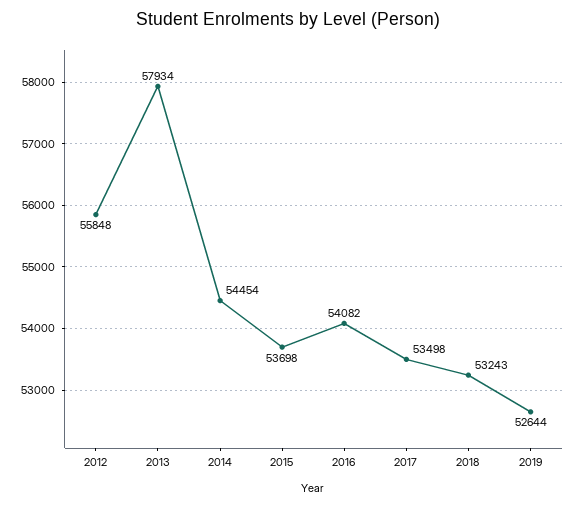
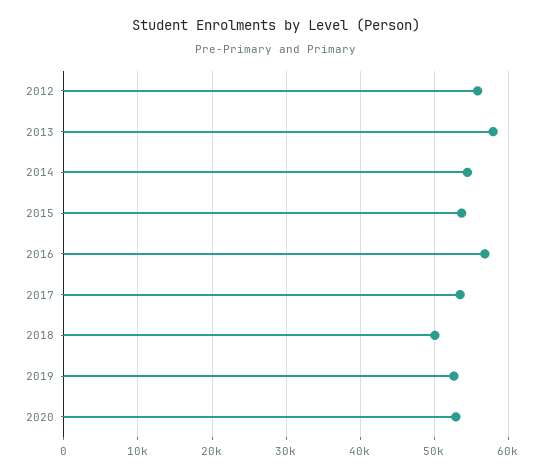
2016: 54082 -> 57000
2018: 53243 -> 50000
2020: none -> 53000

